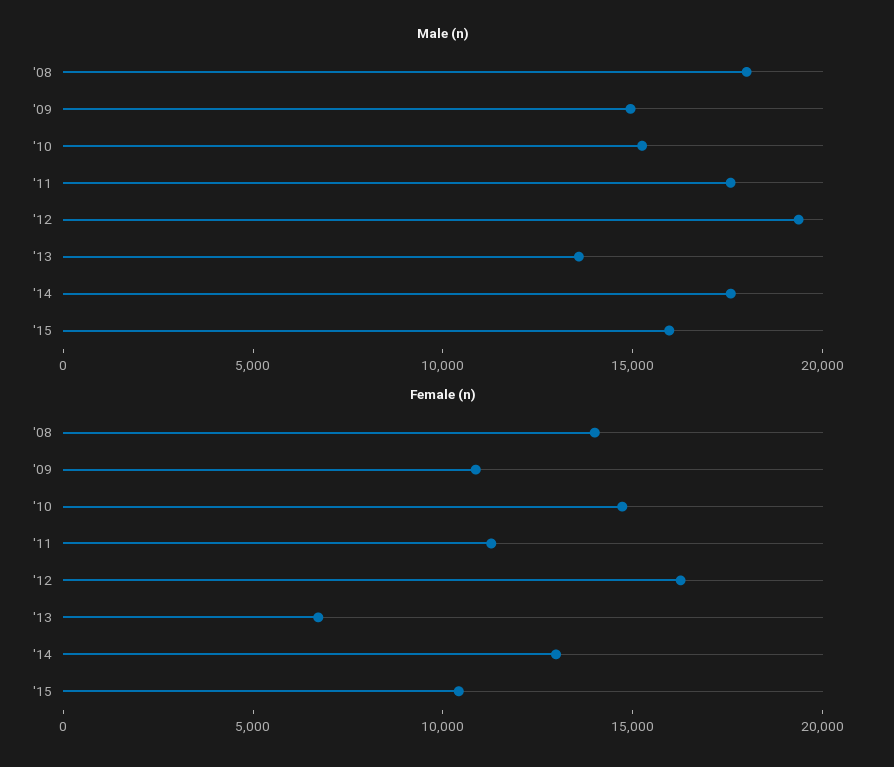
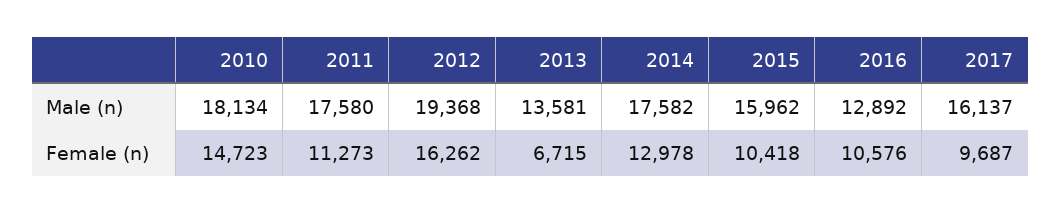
Male (n), '08: 18000 -> none
Male (n), '09: 15000 -> none
Male (n), '10: 15000 -> 18134
Female (n), '08: 14000 -> none
Female (n), '09: 11000 -> none
Male (n), 2016: none -> 12892
Male (n), 2017: none -> 16137
Female (n), 2016: none -> 10576
Female (n), 2017: none -> 9687

